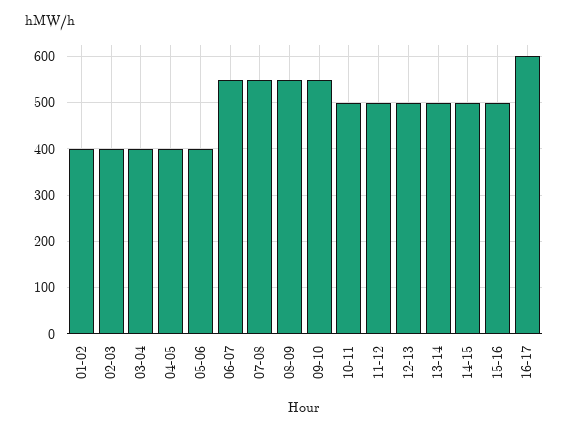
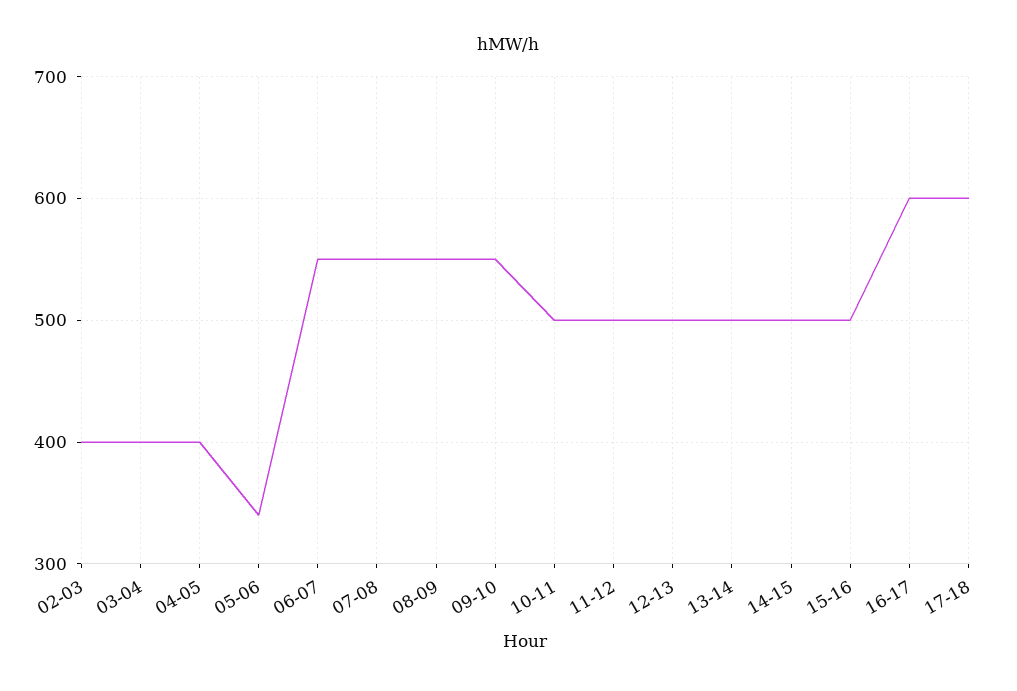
01-02: 400 -> none
05-06: 400 -> 340
17-18: none -> 600

